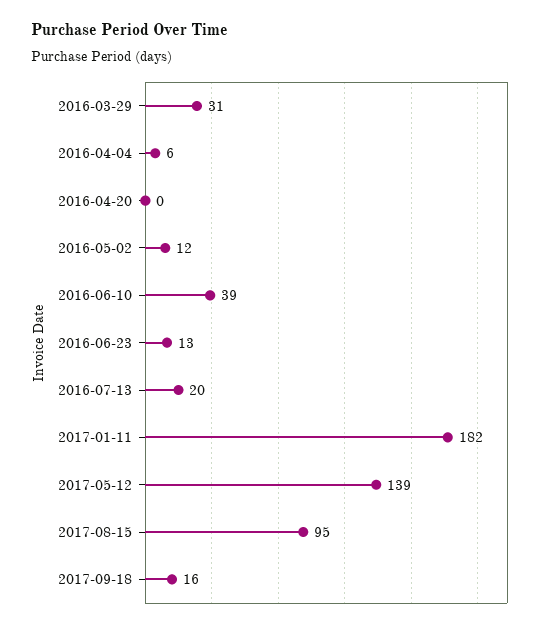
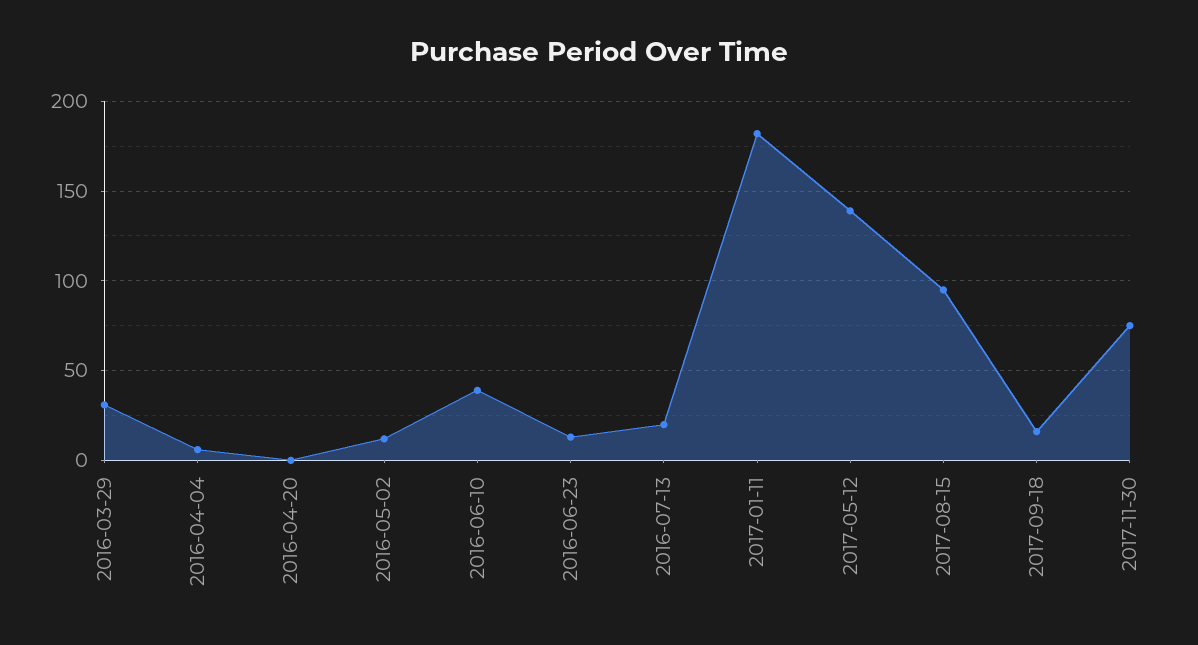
2017-11-30: none -> 75

